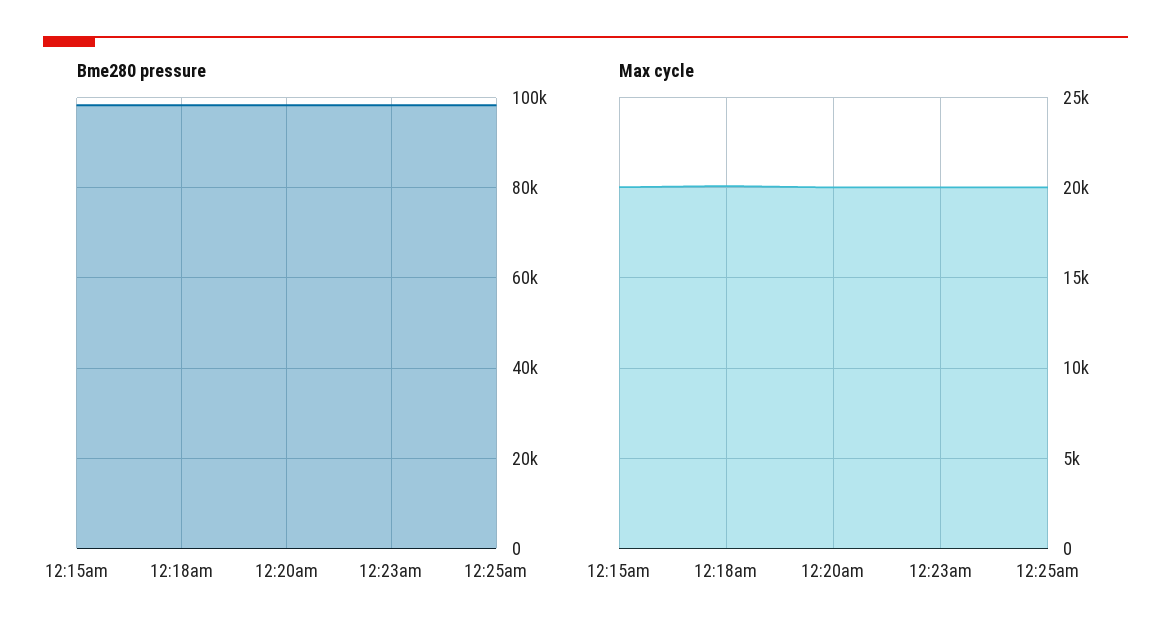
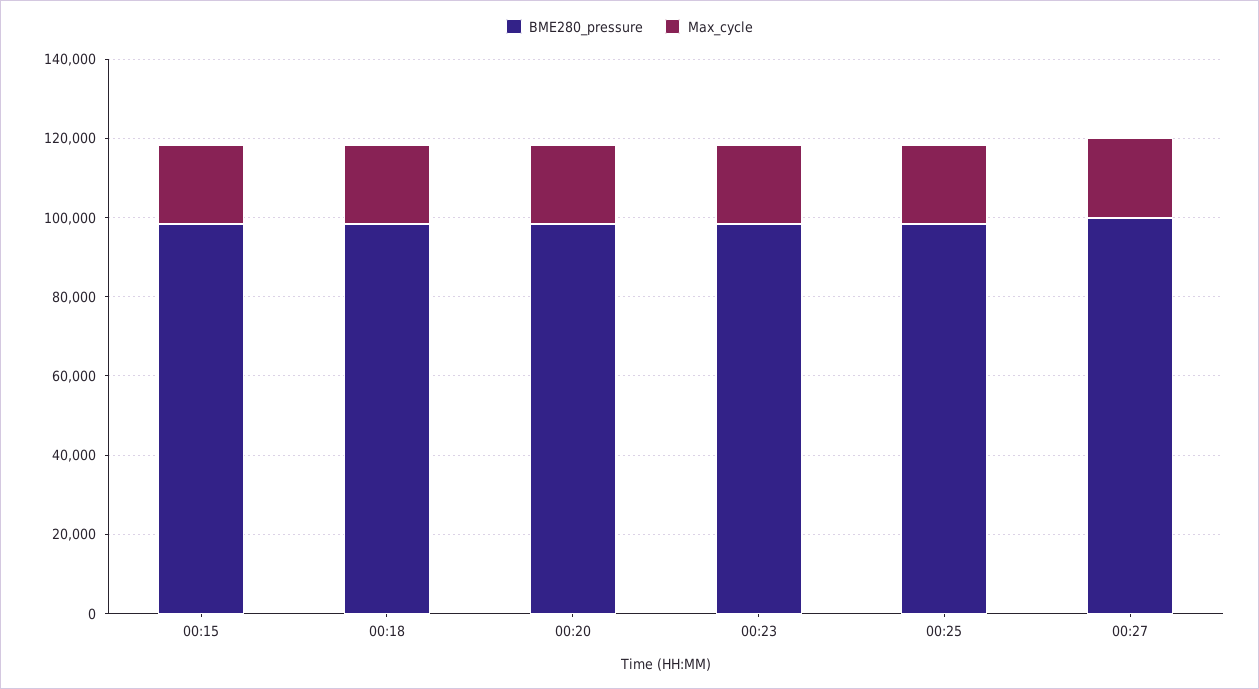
Bme280 pressure, 00:27: none -> 100000
Max cycle, 00:27: none -> 20000

